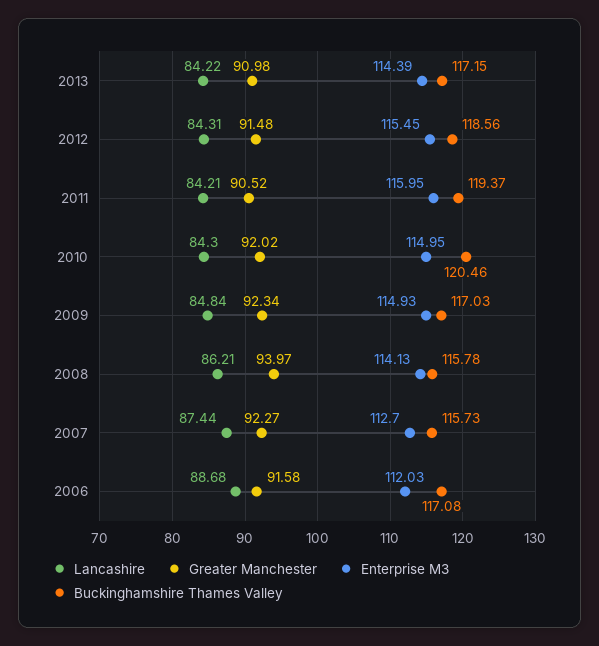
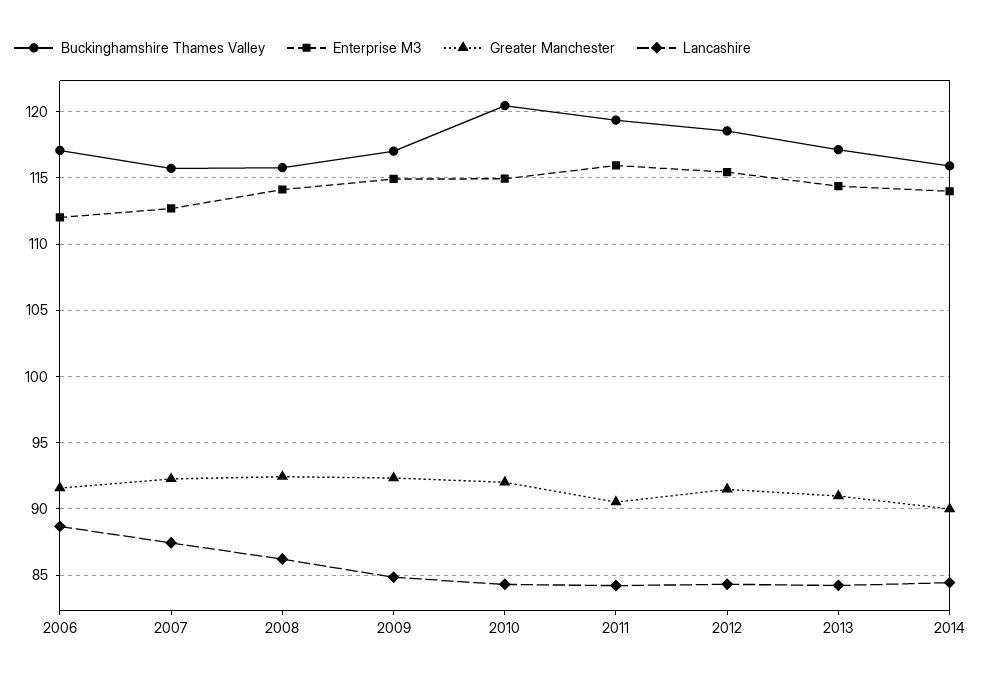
Greater Manchester, 2008: 93.97 -> 92.5
Buckinghamshire Thames Valley, 2014: none -> 116
Enterprise M3, 2014: none -> 114
Greater Manchester, 2014: none -> 90
Lancashire, 2014: none -> 84.5

